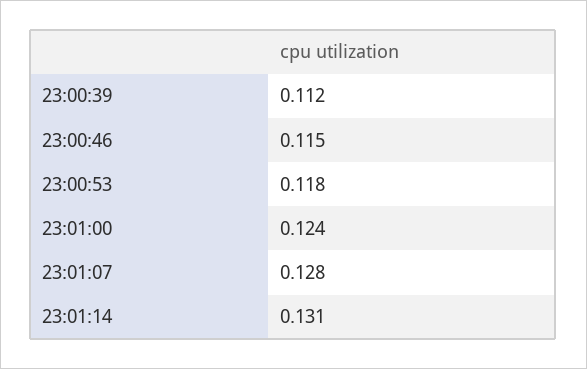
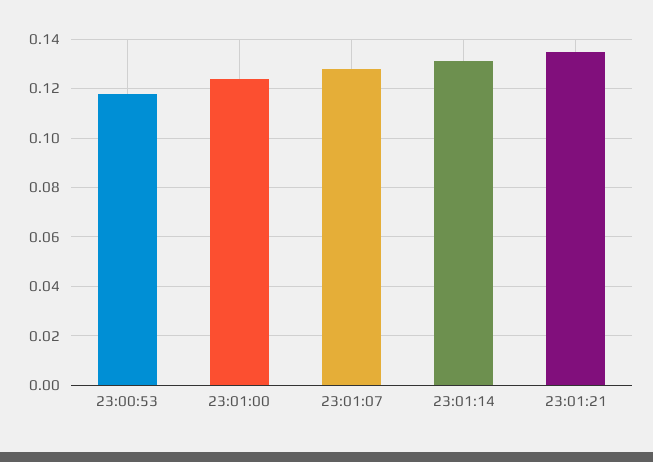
23:00:39: 0.112 -> none
23:00:46: 0.115 -> none
23:01:21: none -> 0.135

